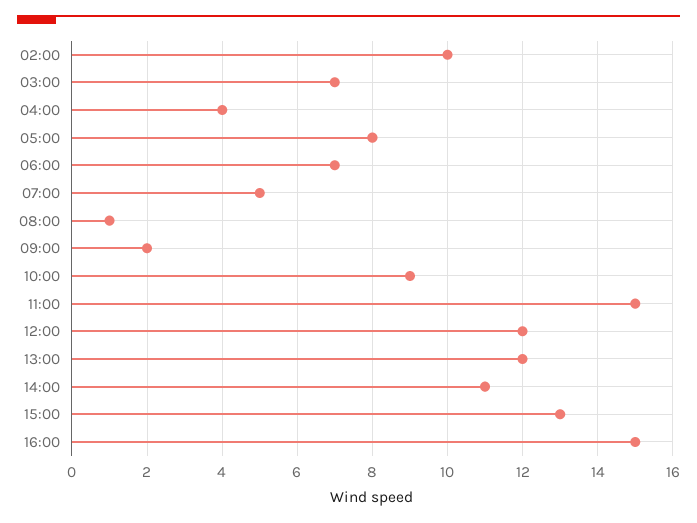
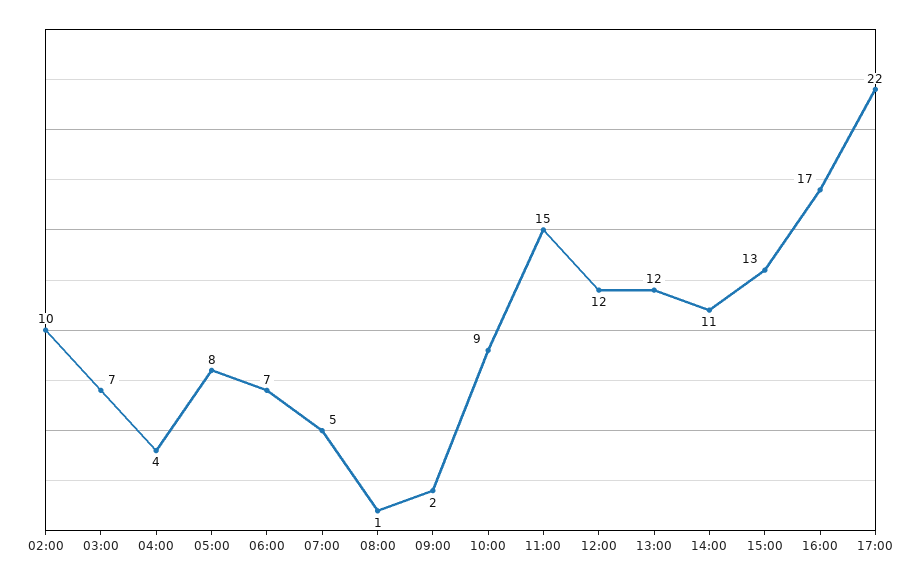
16:00: 15 -> 17
17:00: none -> 22

